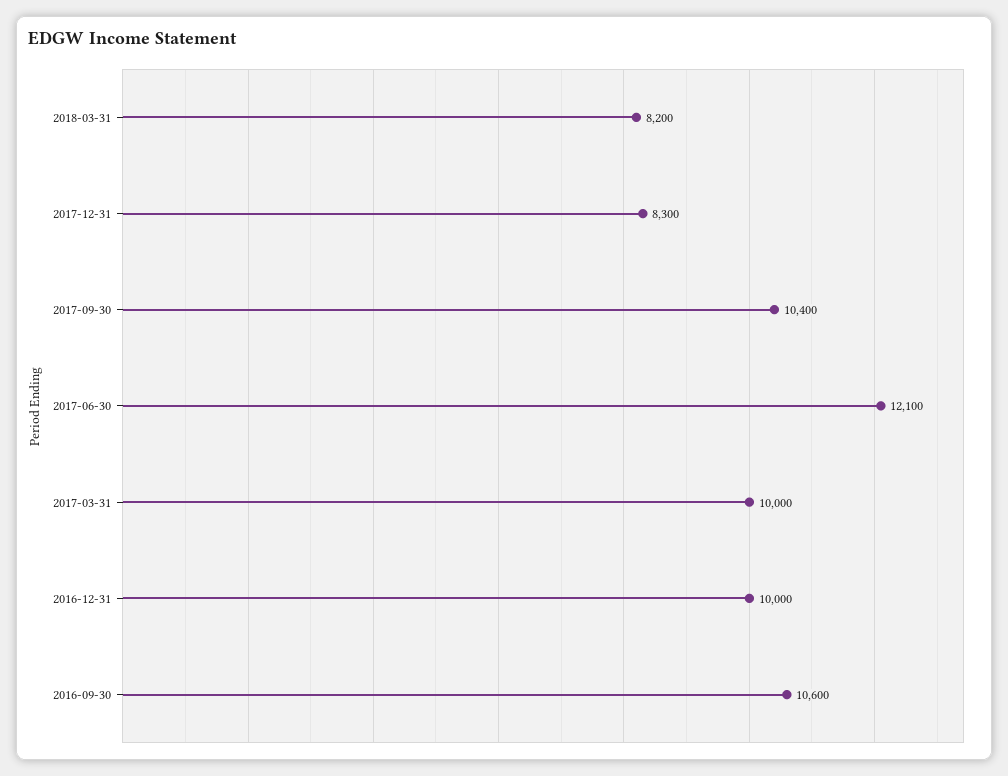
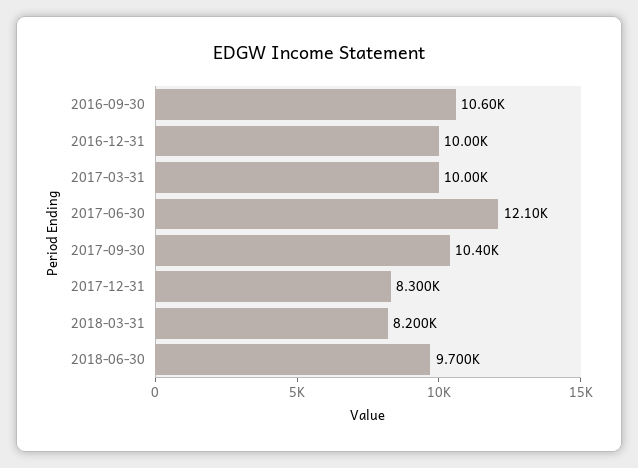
2018-06-30: none -> 9700

